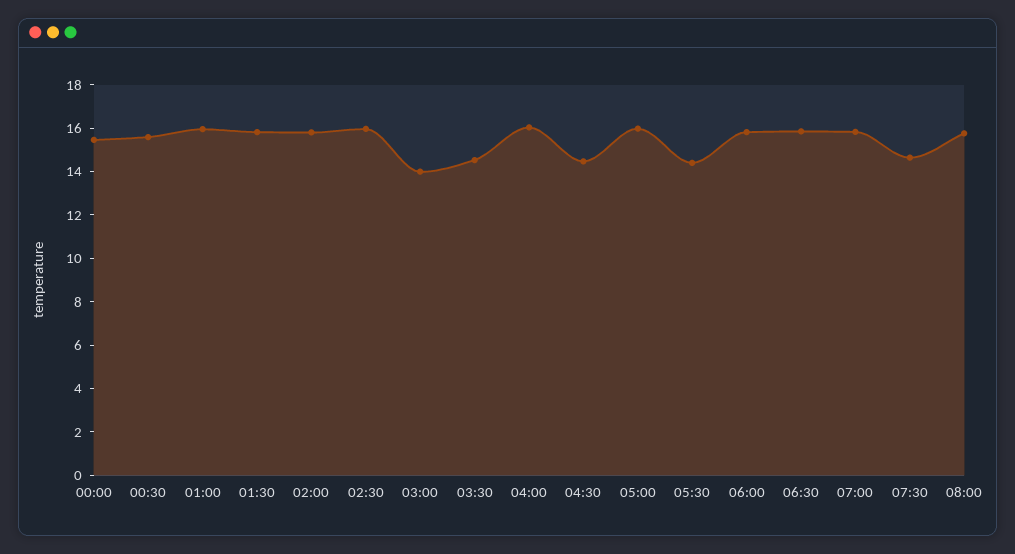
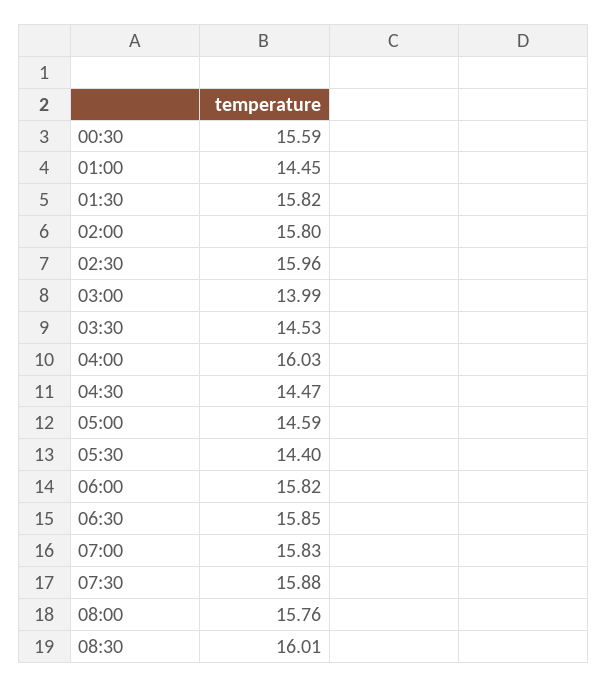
00:00: 15.5 -> none
01:00: 16 -> 14.45
05:00: 16 -> 14.59
07:30: 14.5 -> 15.88
08:30: none -> 16.01

